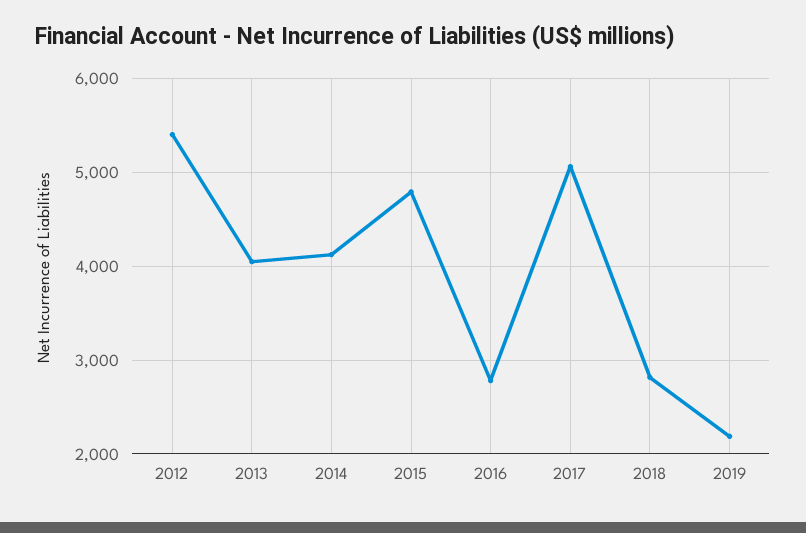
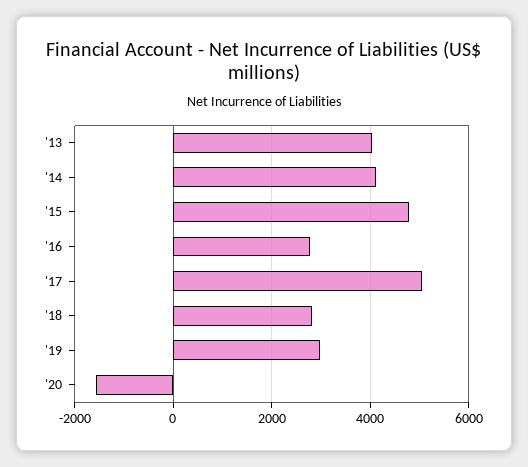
2012: 5400 -> none
2019: 2200 -> 3000
'20: none -> -1600

